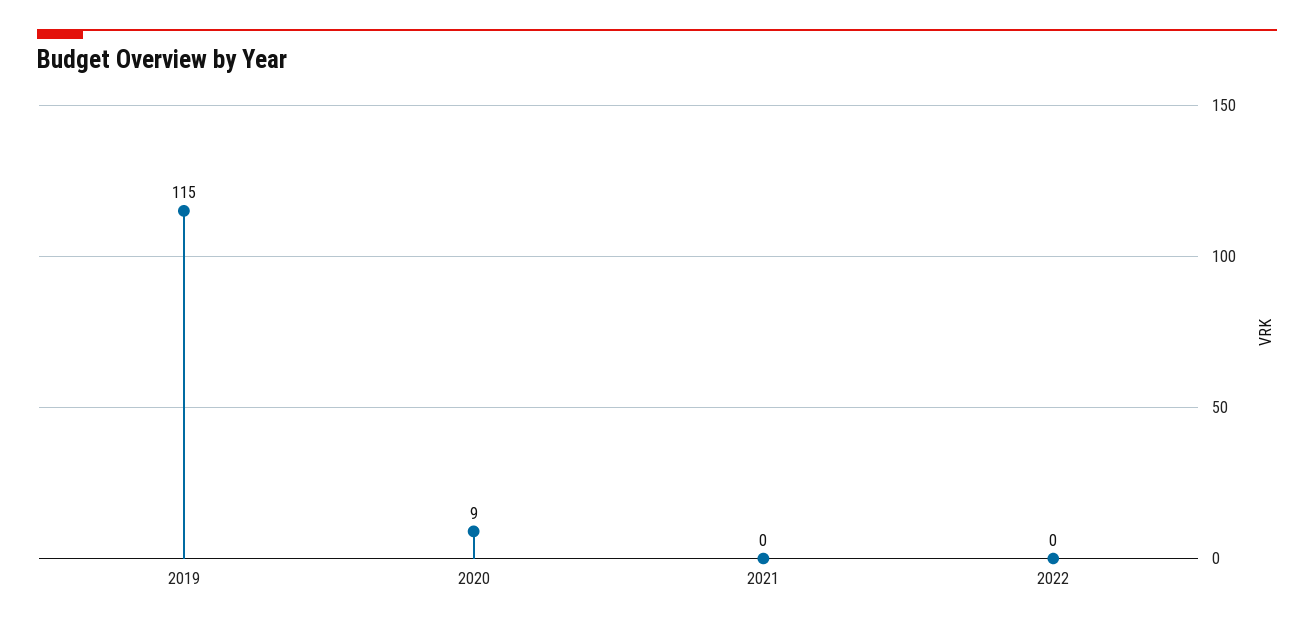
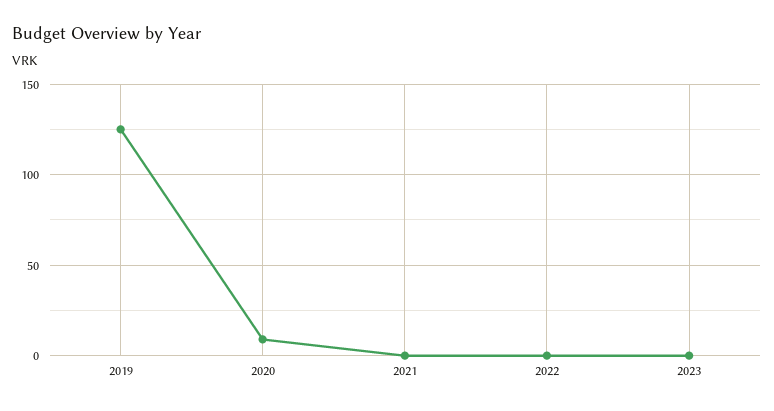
2019: 115 -> 125
2023: none -> 0

